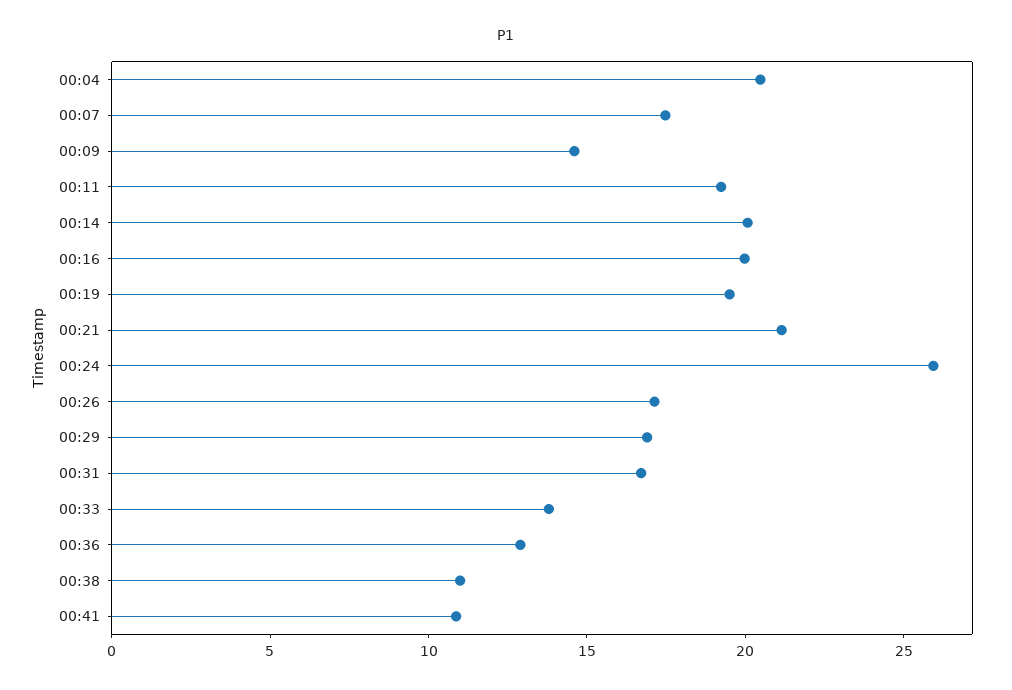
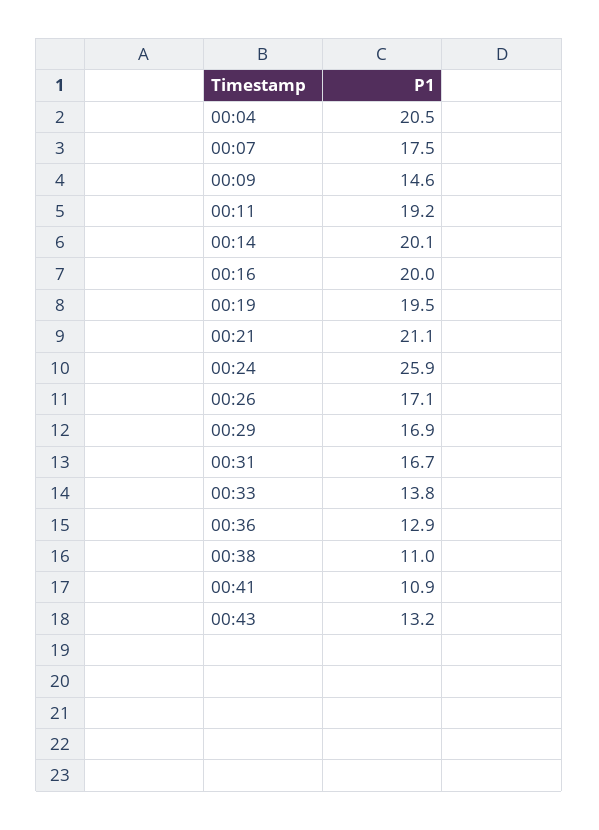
00:43: none -> 13.2

